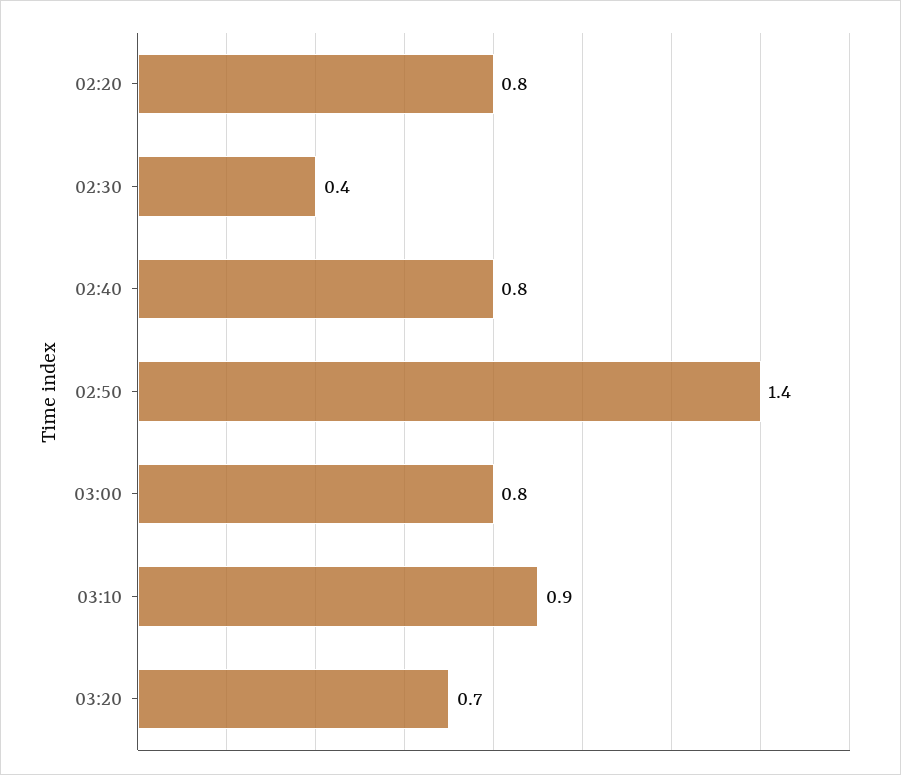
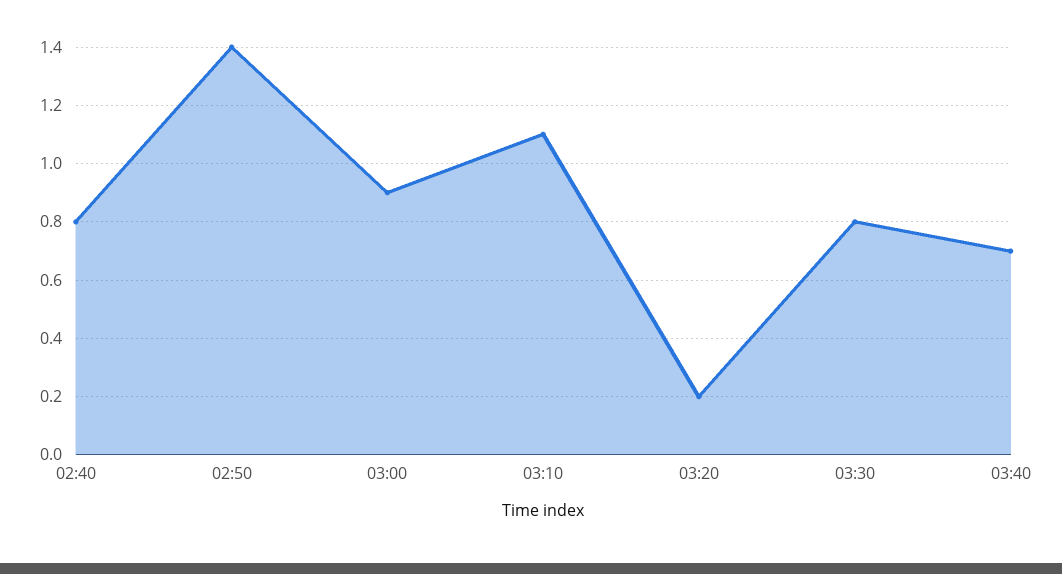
02:20: 0.8 -> none
02:30: 0.4 -> none
03:00: 0.8 -> 0.9
03:10: 0.9 -> 1.1
03:20: 0.7 -> 0.2
03:30: none -> 0.8
03:40: none -> 0.7

